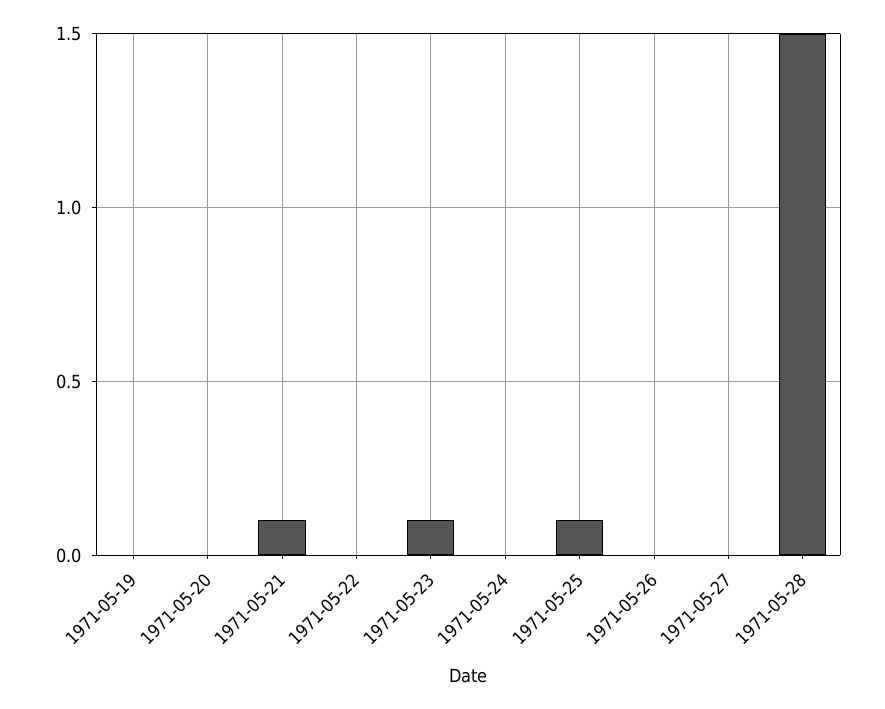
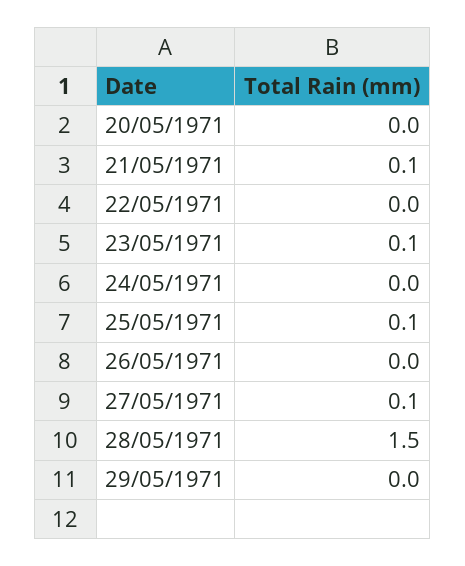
1971-05-19: 0 -> none
1971-05-27: 0 -> 0.1
29/05/1971: none -> 0

